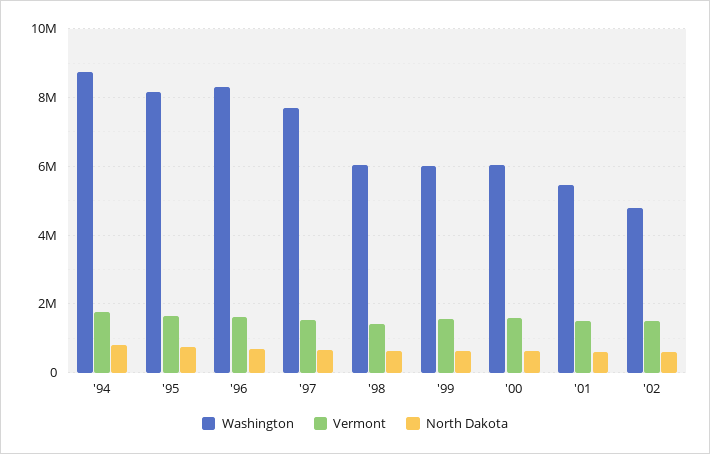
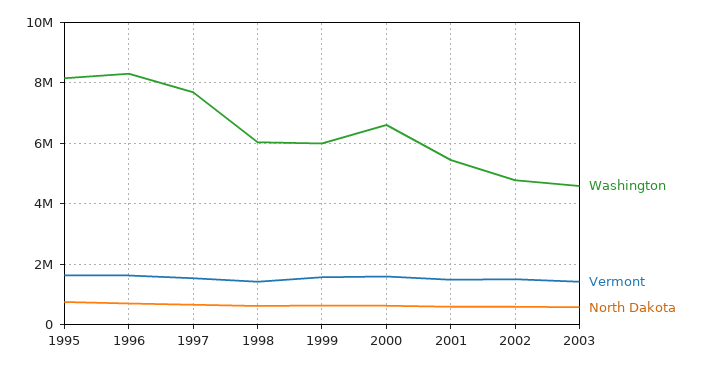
Washington, '94: 8800000 -> none
Vermont, '94: 1800000 -> none
North Dakota, '94: 800000 -> none
Washington, '00: 6000000 -> 6600000
Washington, 2003: none -> 4600000
Vermont, 2003: none -> 1400000
North Dakota, 2003: none -> 600000

